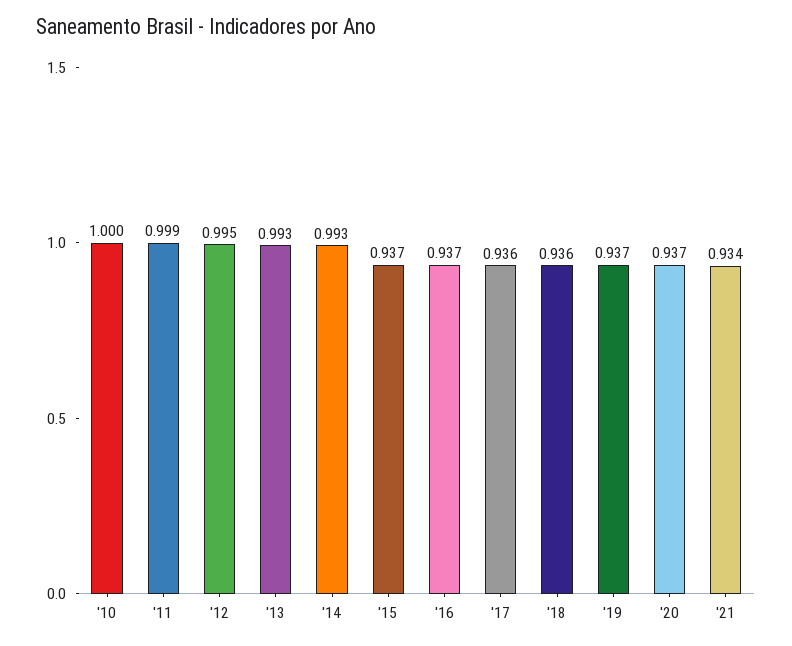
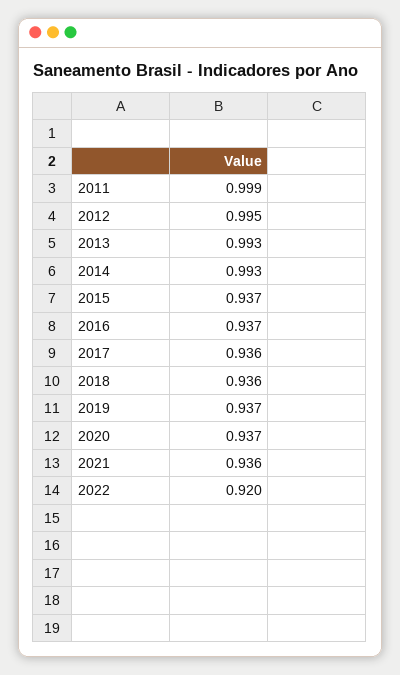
'10: 1 -> none
'21: 0.934 -> 0.936
2022: none -> 0.92

